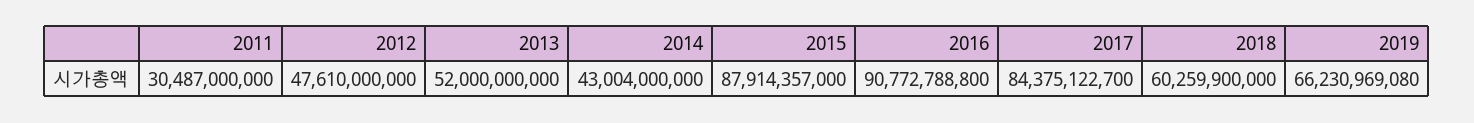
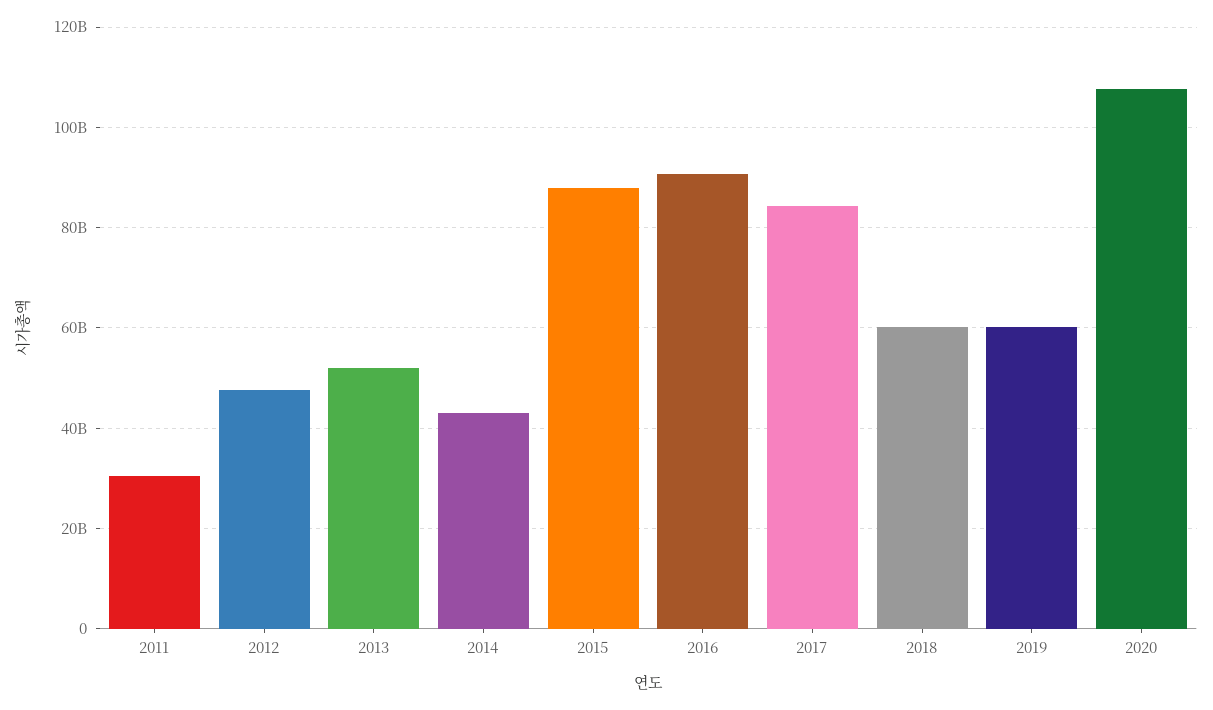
2019: 66230969080 -> 60000000000
2020: none -> 108000000000

